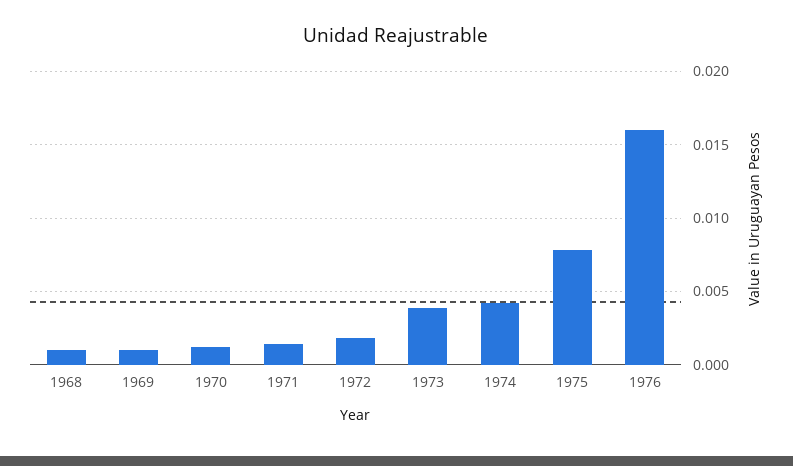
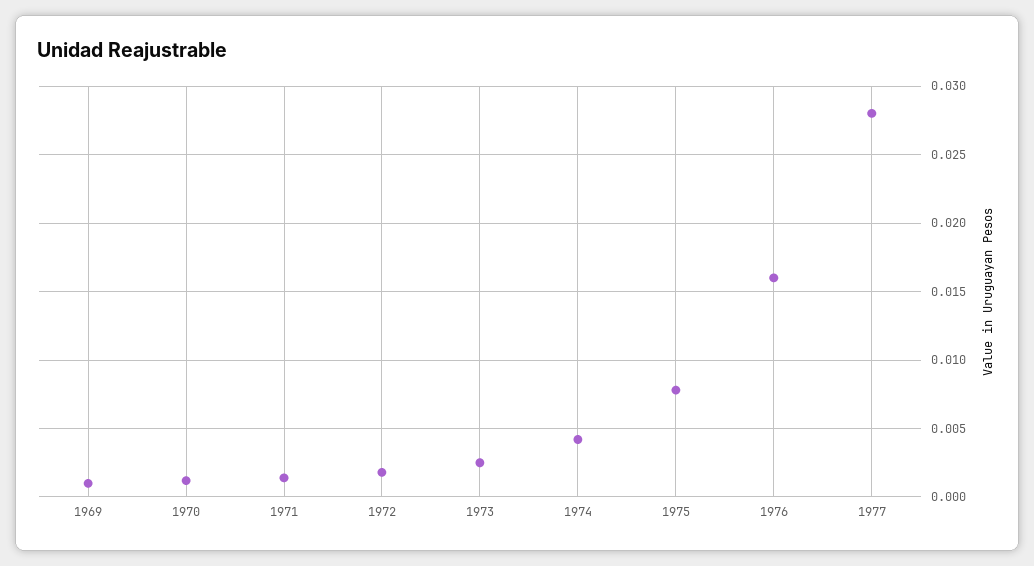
1968: 0.001 -> none
1973: 0.004 -> 0.0025
1977: none -> 0.028

